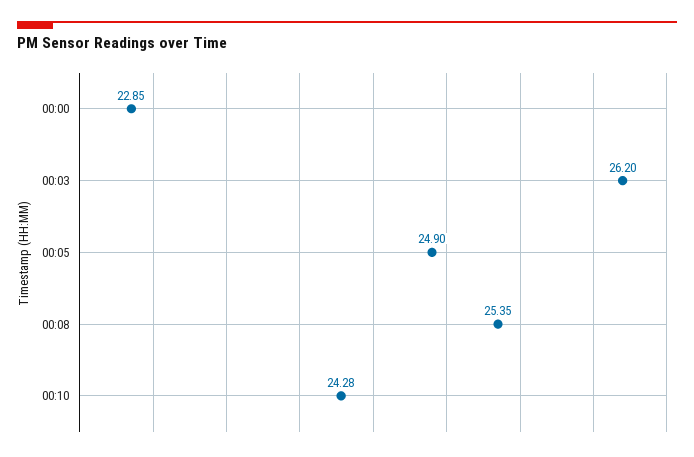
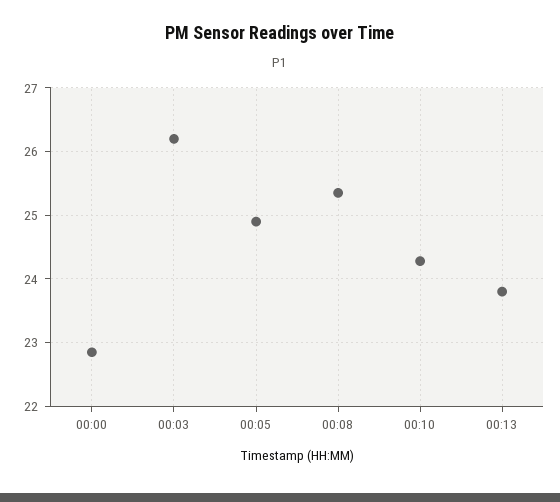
00:13: none -> 23.8

